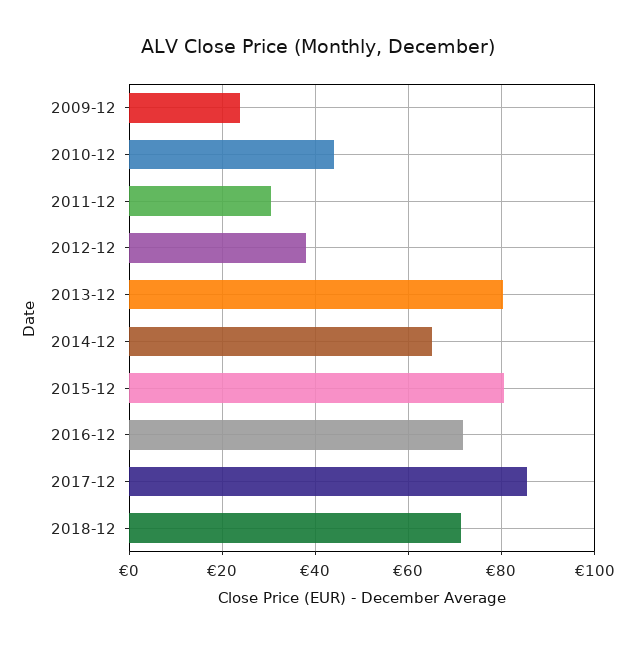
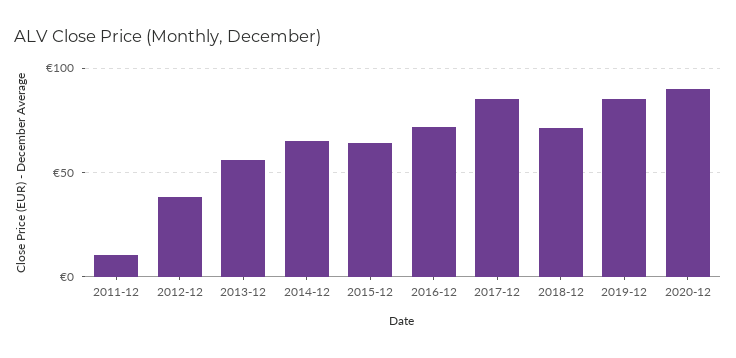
2009-12: 24 -> none
2010-12: 44 -> none
2011-12: 30 -> 10
2013-12: 80 -> 55
2015-12: 80 -> 65
2019-12: none -> 85
2020-12: none -> 90

